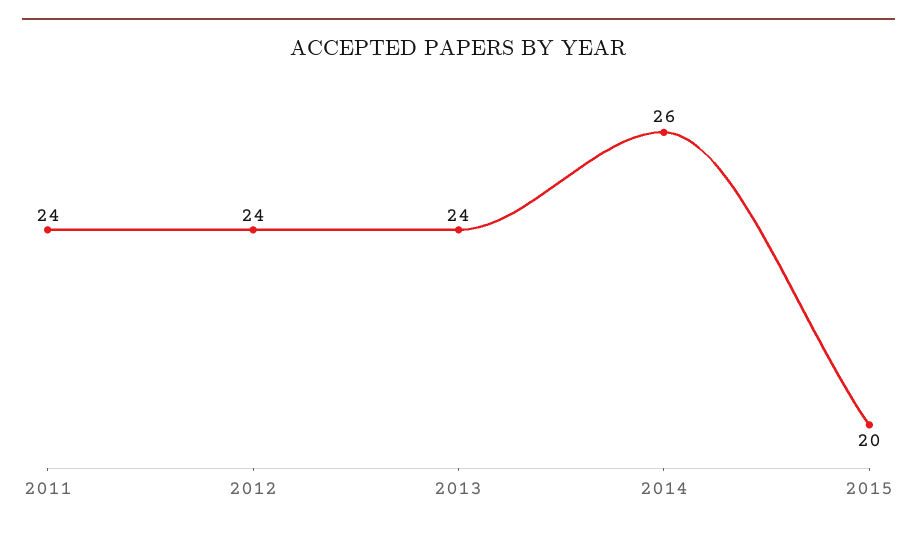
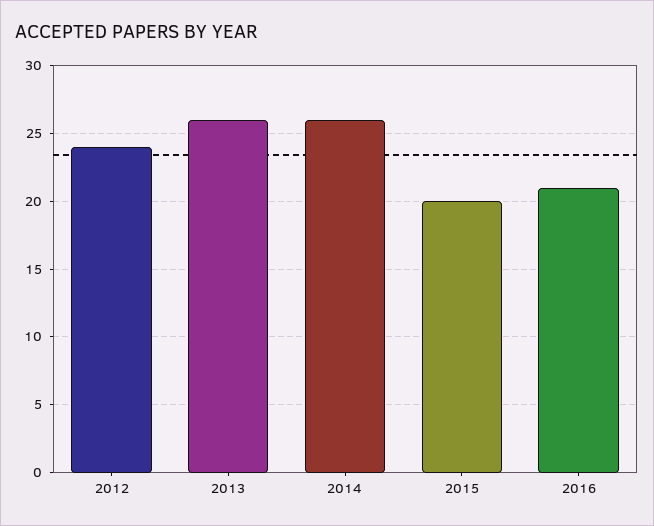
2011: 24 -> none
2013: 24 -> 26
2016: none -> 21

